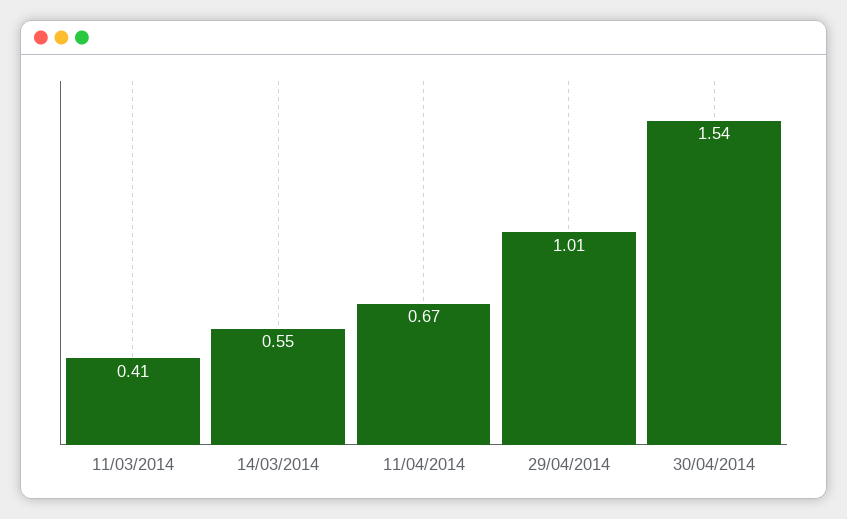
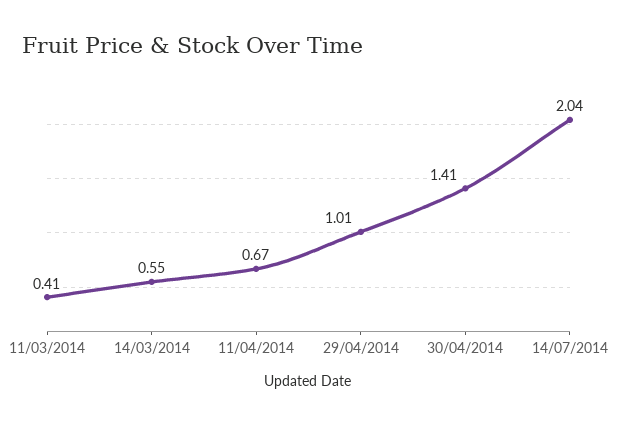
30/04/2014: 1.54 -> 1.41
14/07/2014: none -> 2.04

